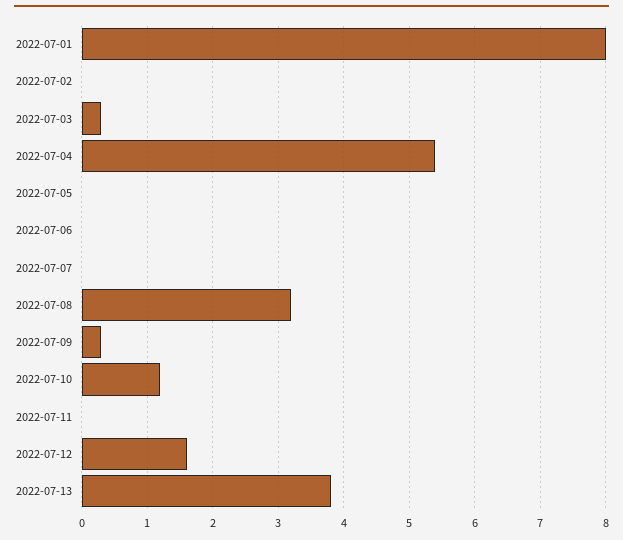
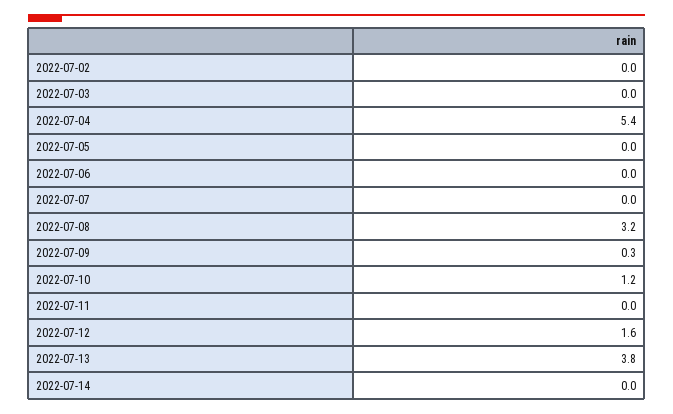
2022-07-01: 8 -> none
2022-07-03: 0.3 -> 0
2022-07-14: none -> 0

